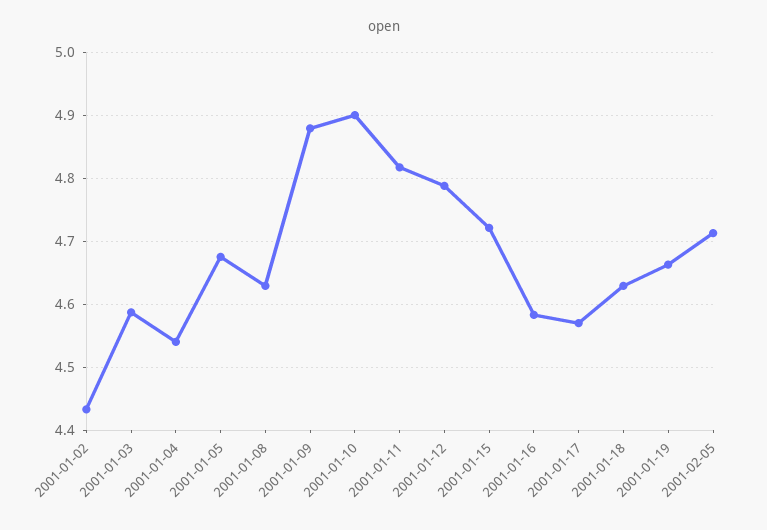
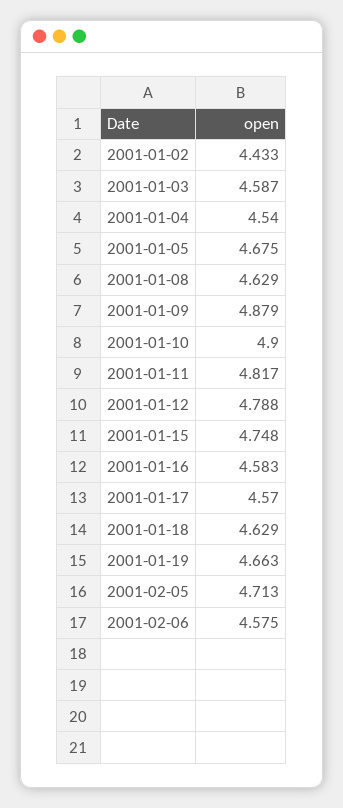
2001-01-15: 4.72 -> 4.748
2001-02-06: none -> 4.575

